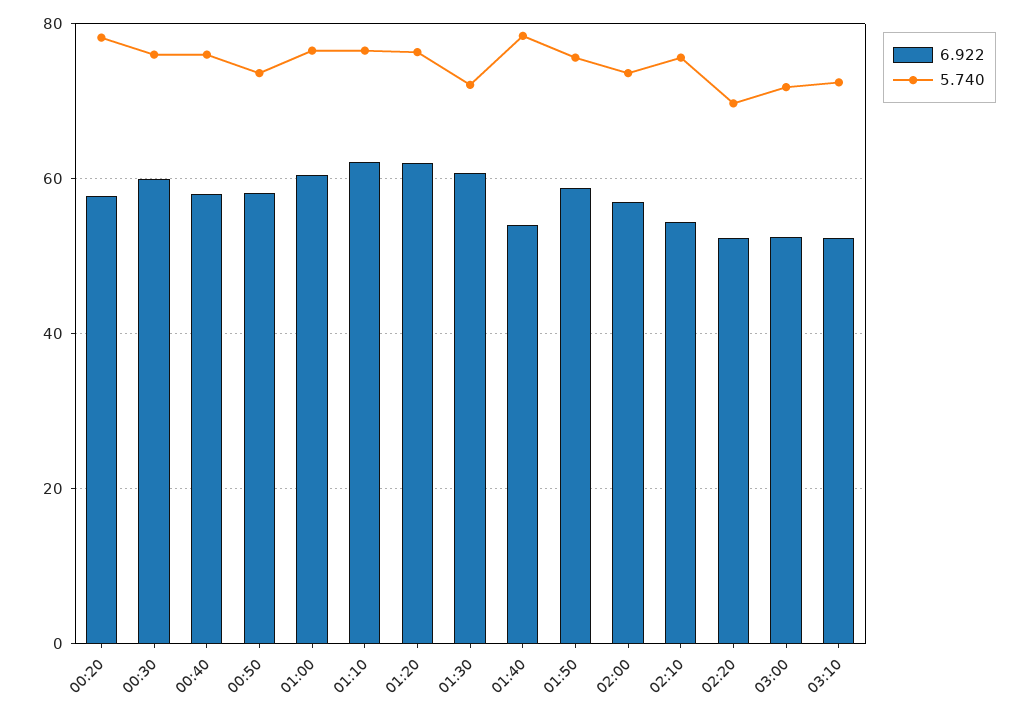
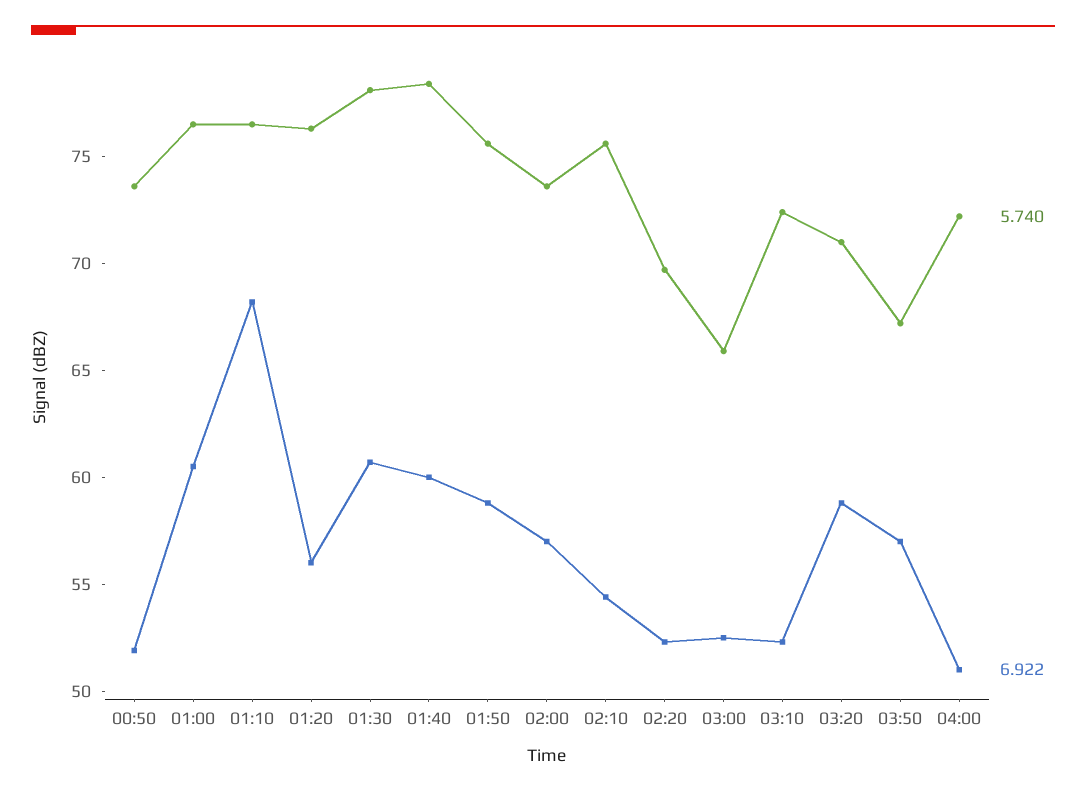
6.922, 00:20: 58 -> none
5.740, 00:20: 78 -> none
6.922, 00:30: 60 -> none
5.740, 00:30: 76 -> none
6.922, 00:40: 58 -> none
5.740, 00:40: 76 -> none
6.922, 00:50: 58 -> 52
6.922, 01:10: 62 -> 68
6.922, 01:20: 62 -> 56
5.740, 01:30: 72 -> 78
6.922, 01:40: 54 -> 60
5.740, 03:00: 72 -> 66
5.740, 03:20: none -> 71
6.922, 03:20: none -> 59
5.740, 03:50: none -> 67
6.922, 03:50: none -> 57
5.740, 04:00: none -> 72
6.922, 04:00: none -> 51

